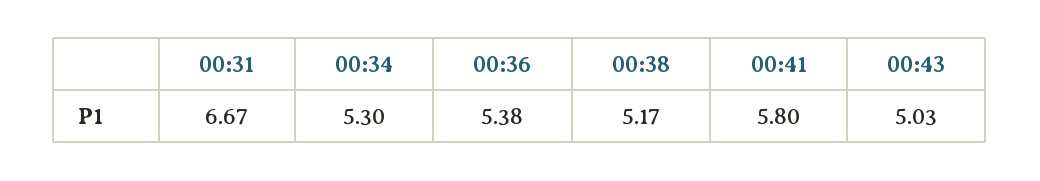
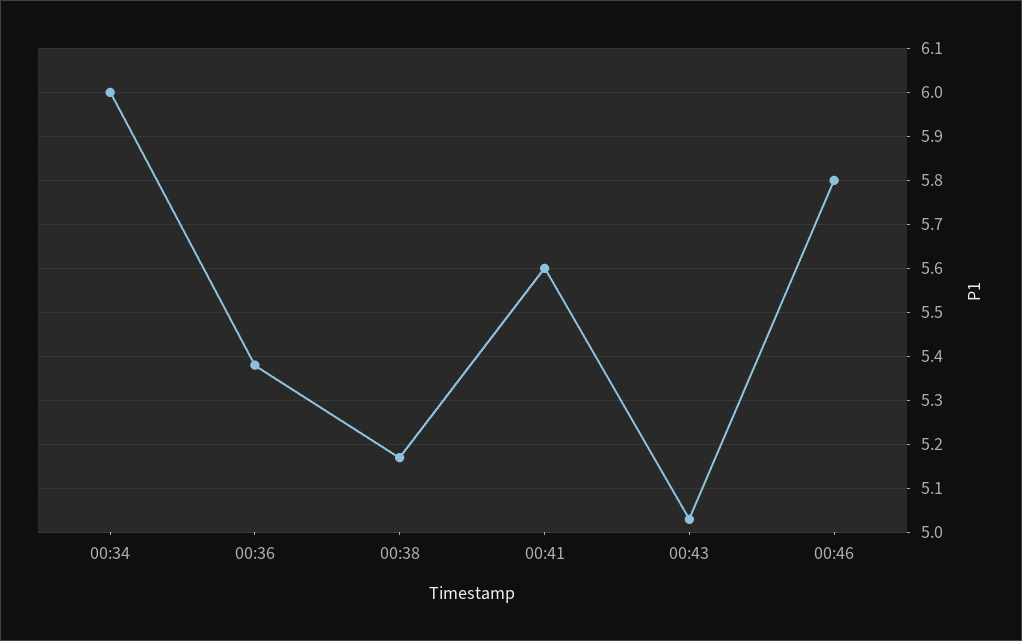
00:31: 6.67 -> none
00:34: 5.3 -> 6
00:41: 5.8 -> 5.6
00:46: none -> 5.8

